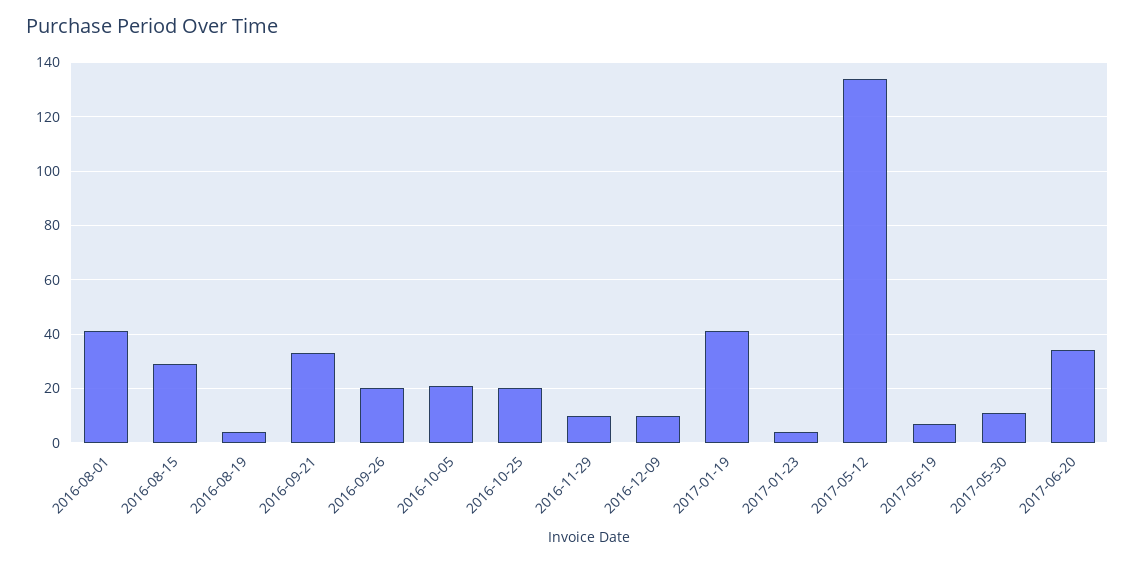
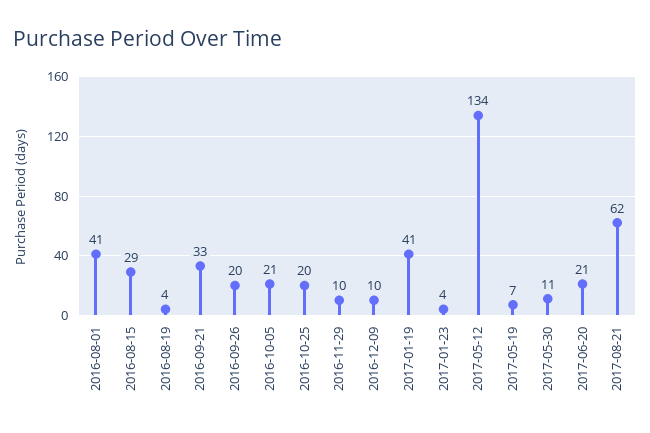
2017-06-20: 35 -> 21
2017-08-21: none -> 62

